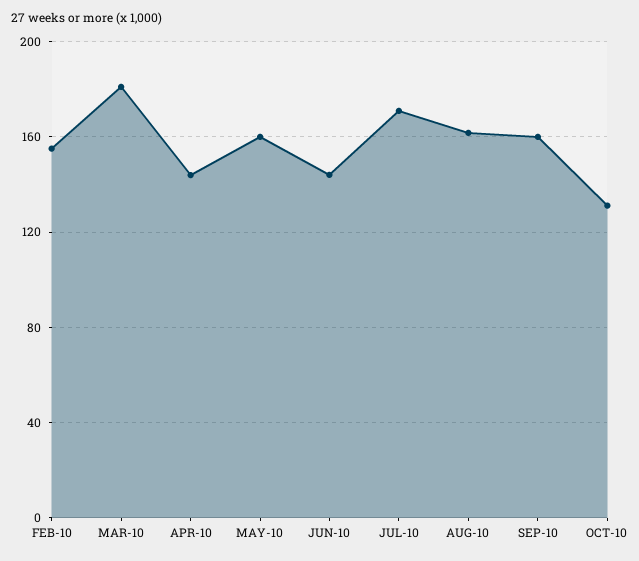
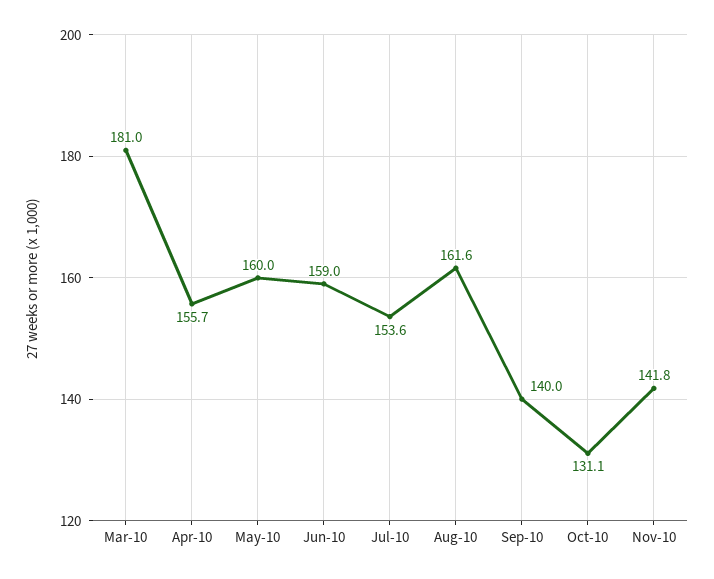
FEB-10: 155 -> none
APR-10: 145 -> 155.7
JUN-10: 145 -> 159
JUL-10: 170 -> 153.6
SEP-10: 160 -> 140
Nov-10: none -> 141.8

